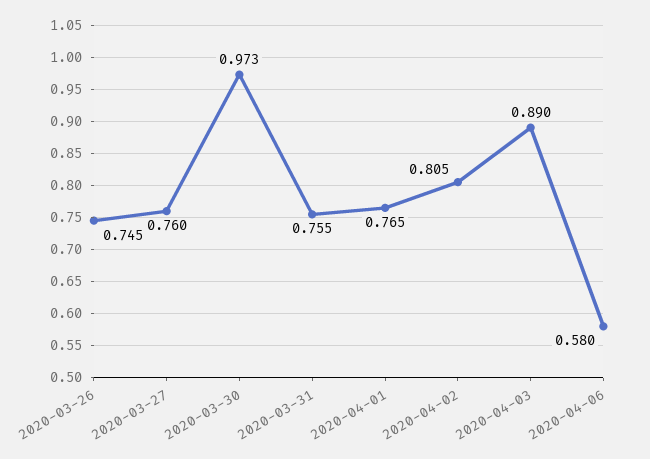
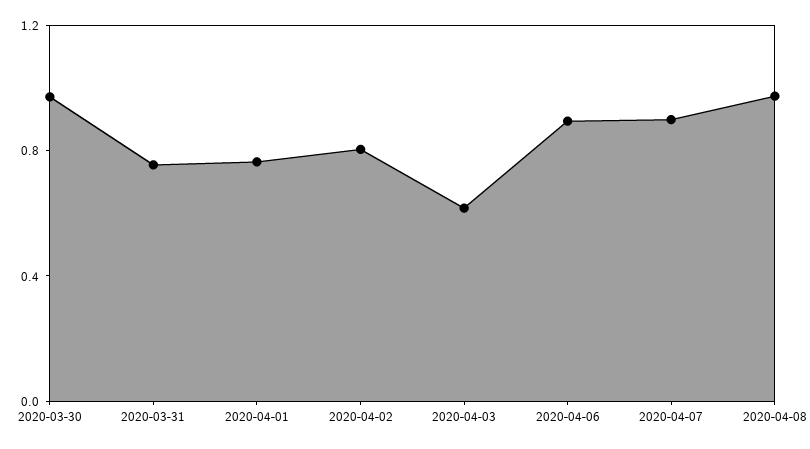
2020-03-26: 0.745 -> none
2020-03-27: 0.76 -> none
2020-04-03: 0.89 -> 0.6
2020-04-06: 0.58 -> 0.9
2020-04-07: none -> 0.9
2020-04-08: none -> 1

